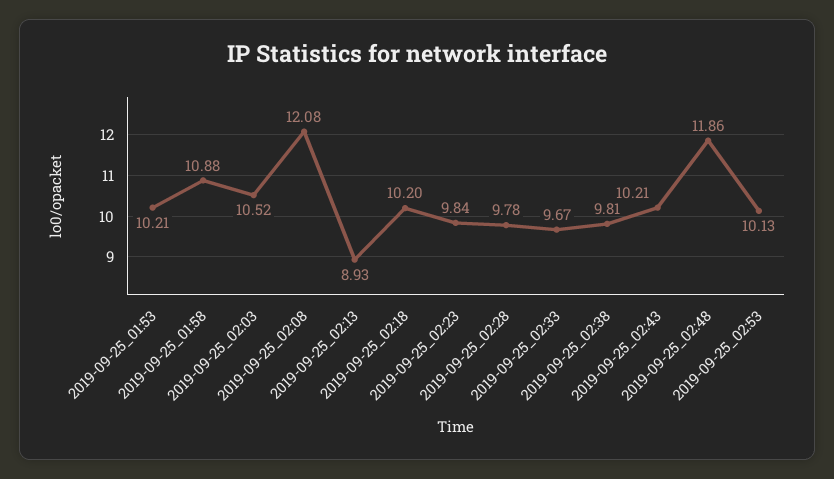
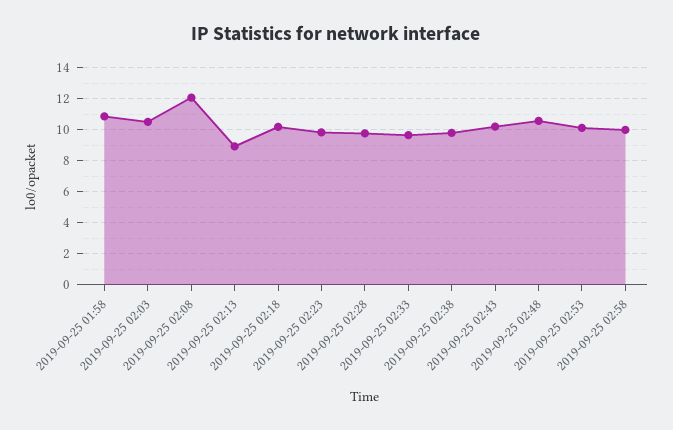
2019-09-25_01:53: 10.21 -> none
2019-09-25_02:48: 11.86 -> 10.5
2019-09-25 02:58: none -> 10

